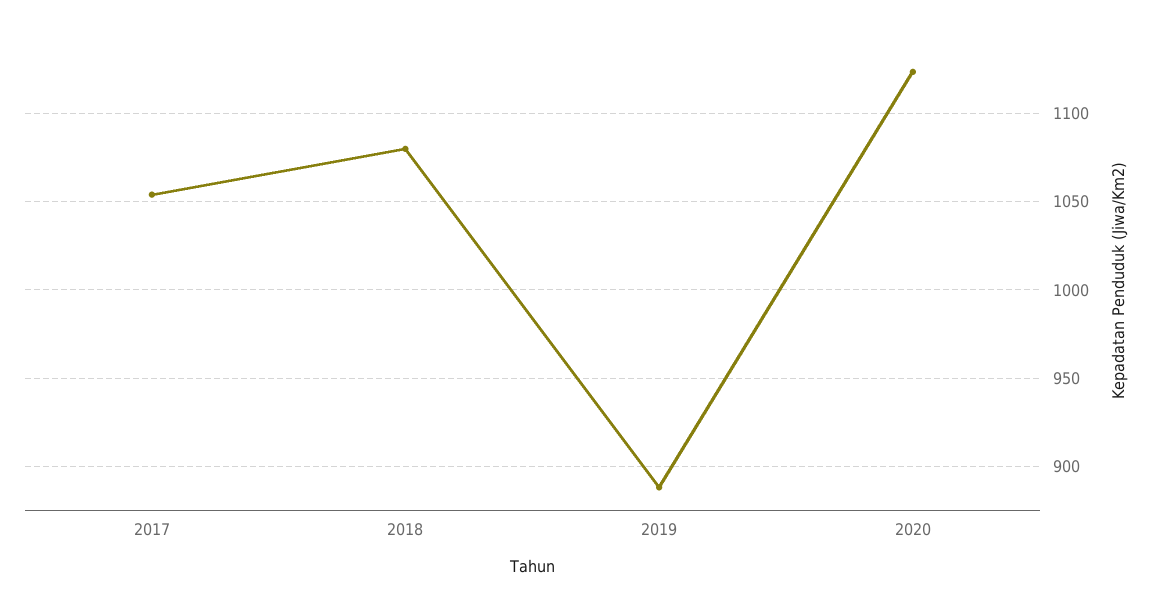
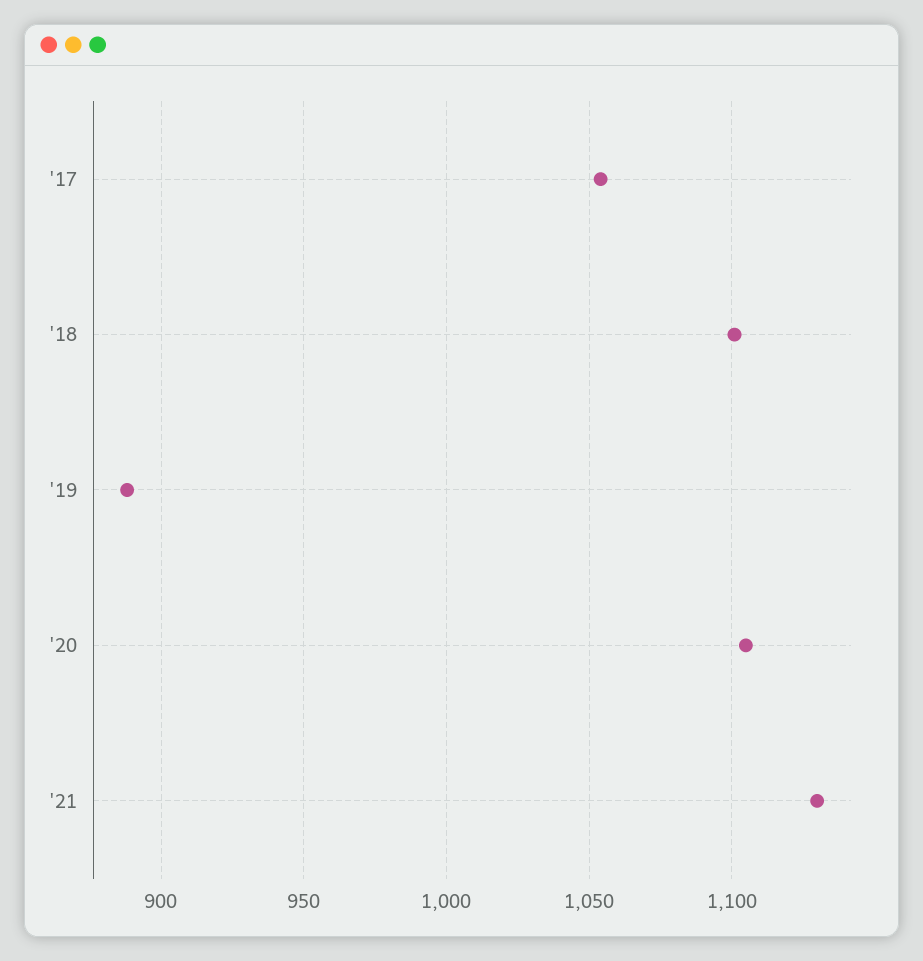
2018: 1080 -> 1100
2020: 1125 -> 1105
'21: none -> 1130

